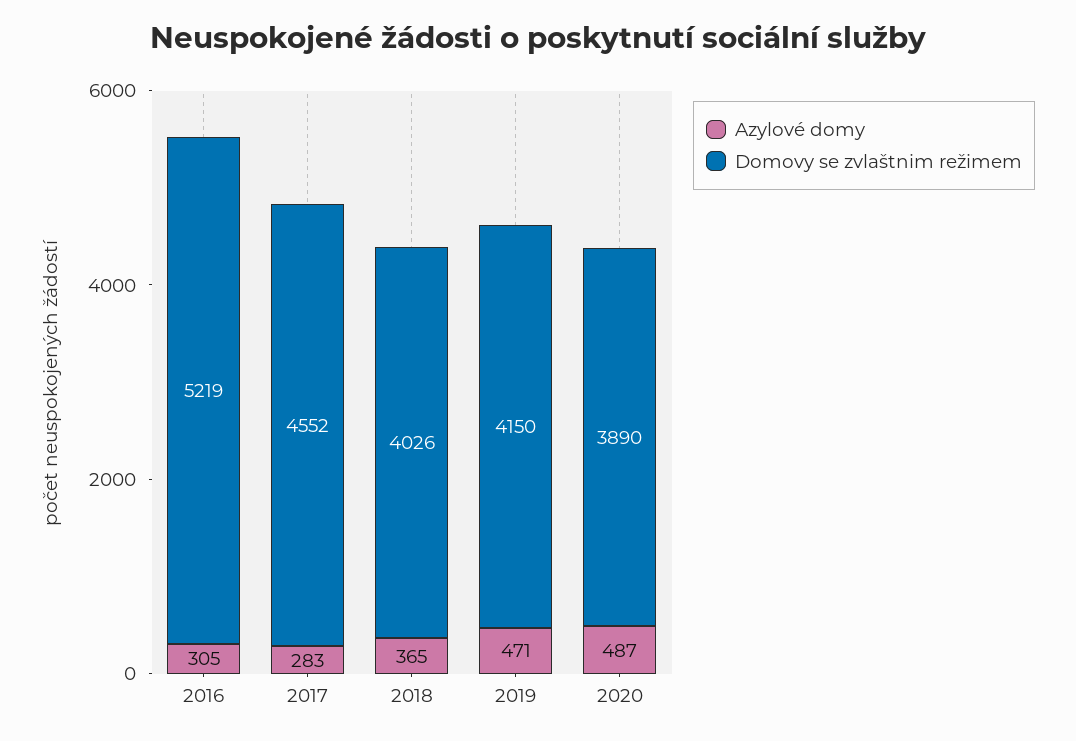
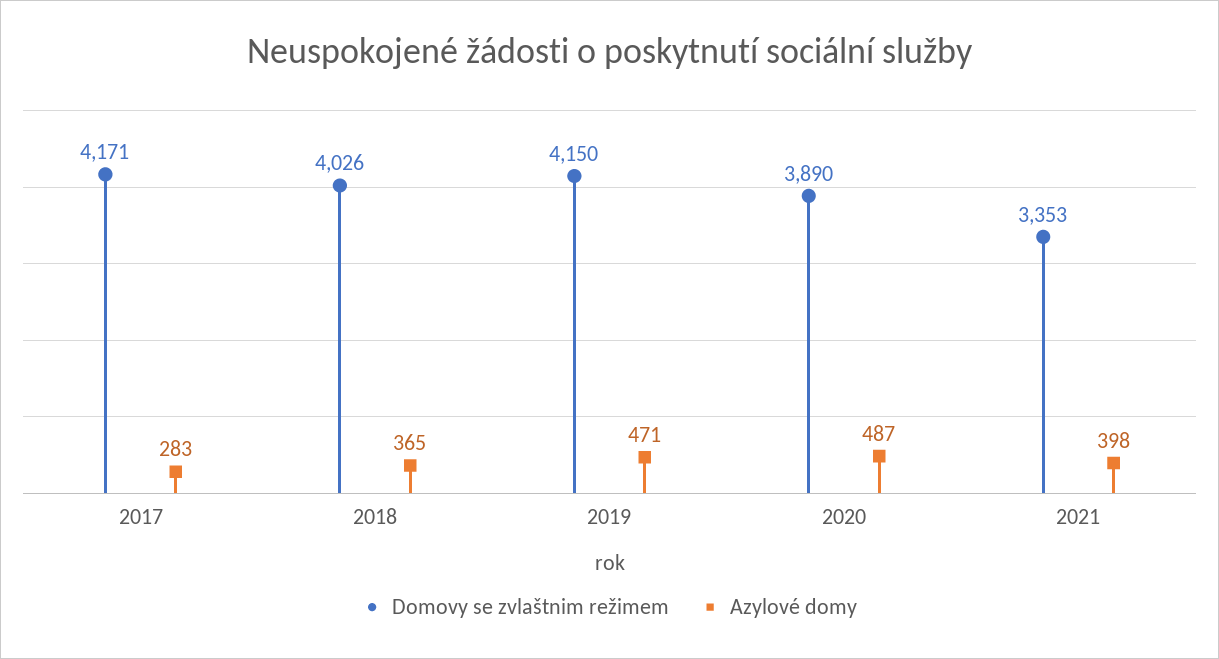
Azylové domy, 2016: 305 -> none
Domovy se zvlaštnim režimem, 2016: 5219 -> none
Domovy se zvlaštnim režimem, 2017: 4552 -> 4171
Domovy se zvlaštnim režimem, 2021: none -> 3353
Azylové domy, 2021: none -> 398

